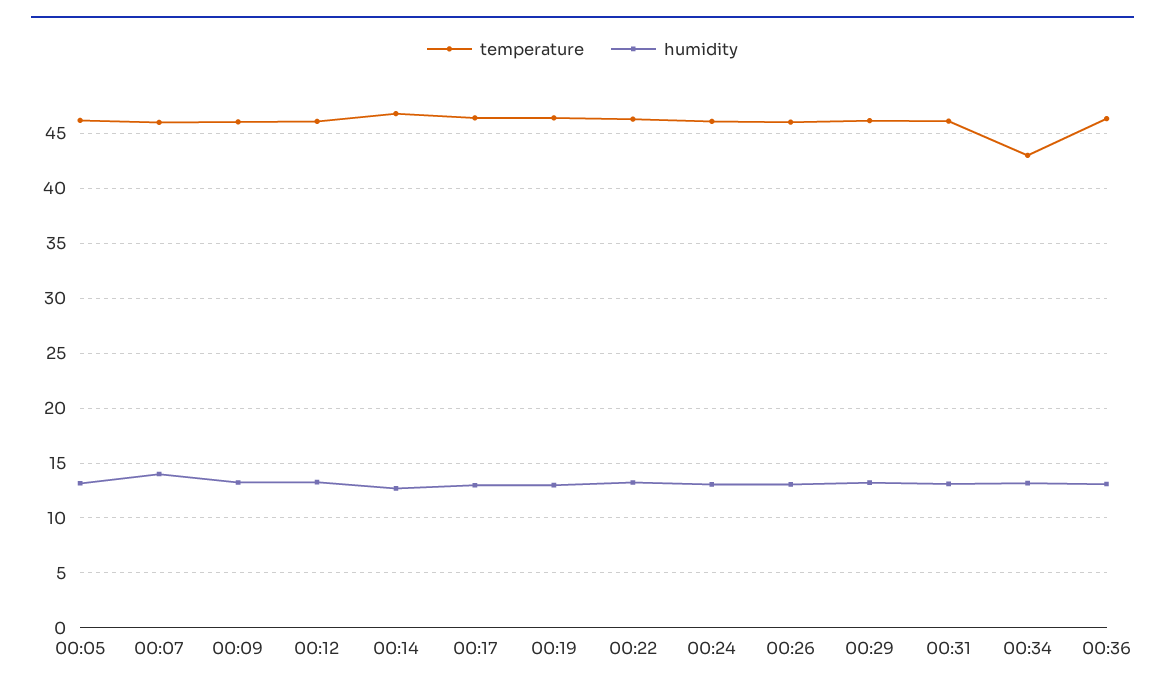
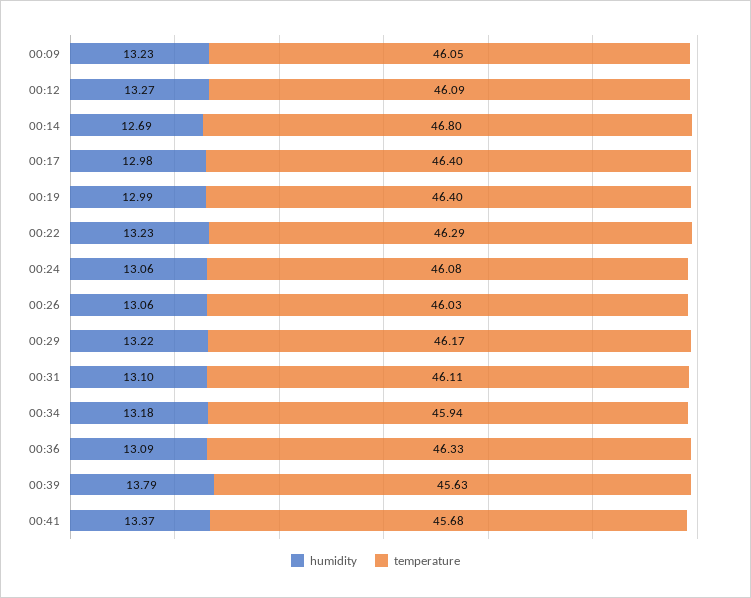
temperature, 00:05: 46 -> none
humidity, 00:05: 13 -> none
temperature, 00:07: 46 -> none
humidity, 00:07: 14 -> none
temperature, 00:34: 43 -> 45.94
humidity, 00:39: none -> 13.79
temperature, 00:39: none -> 45.63
humidity, 00:41: none -> 13.37
temperature, 00:41: none -> 45.68

